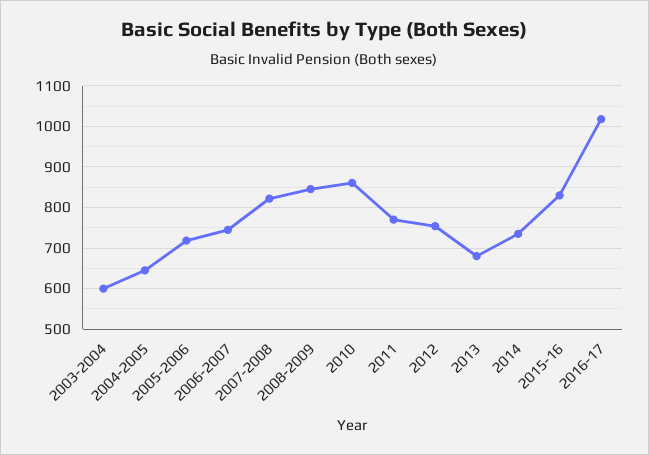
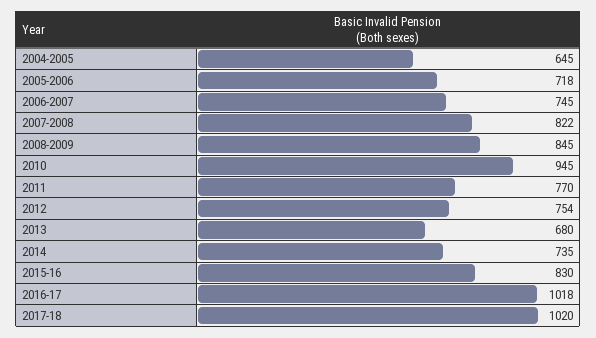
2003-2004: 600 -> none
2010: 860 -> 945
2017-18: none -> 1020

